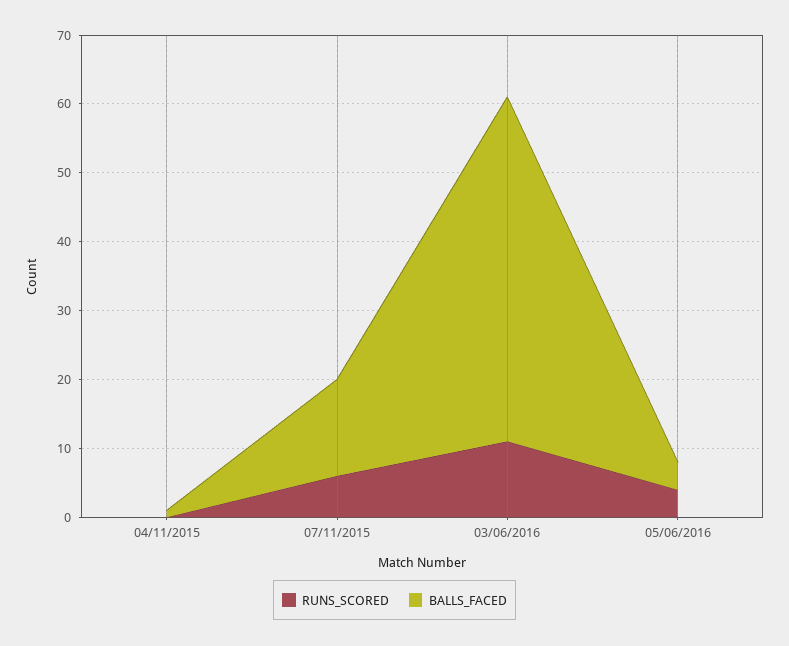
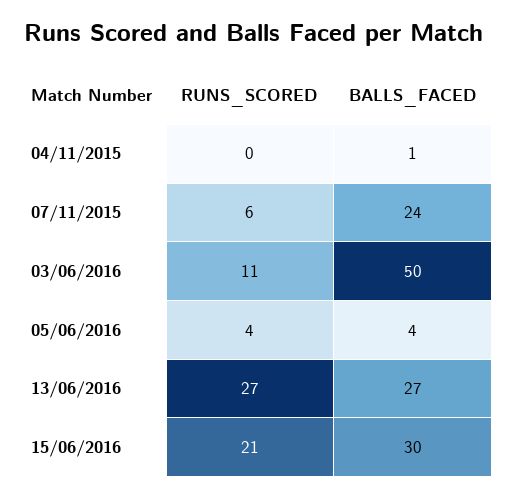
BALLS_FACED, 07/11/2015: 15 -> 24
RUNS_SCORED, 13/06/2016: none -> 27
BALLS_FACED, 13/06/2016: none -> 27
RUNS_SCORED, 15/06/2016: none -> 21
BALLS_FACED, 15/06/2016: none -> 30

